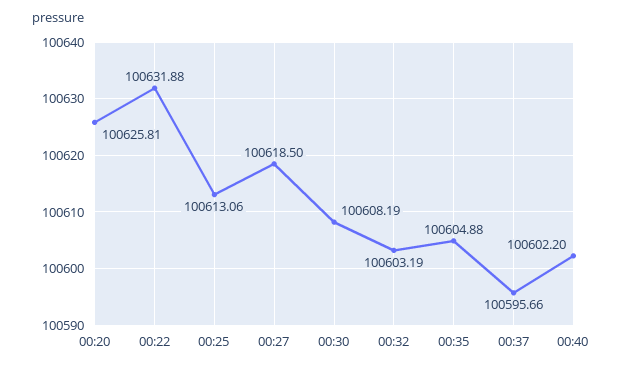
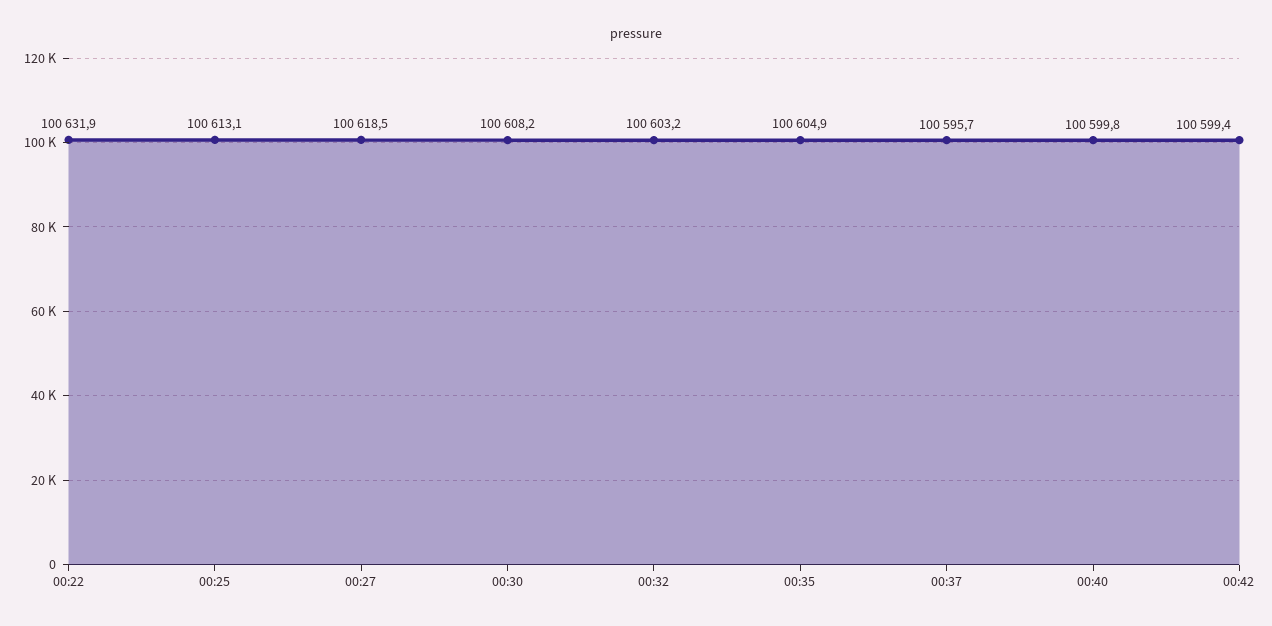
00:20: 100625.81 -> none
00:40: 100602.2 -> 100599.8
00:42: none -> 100599.4

